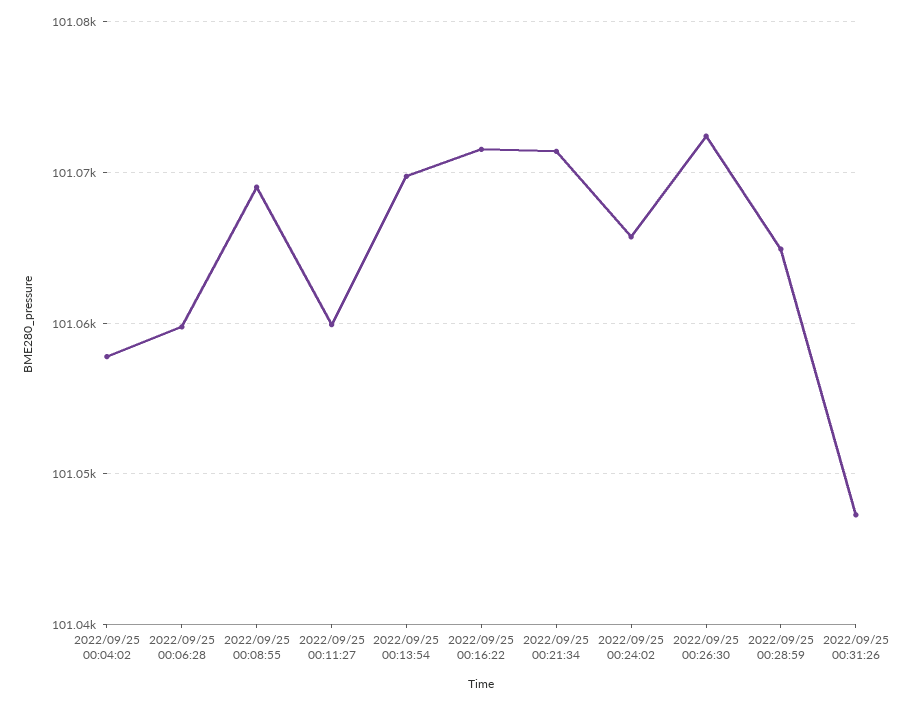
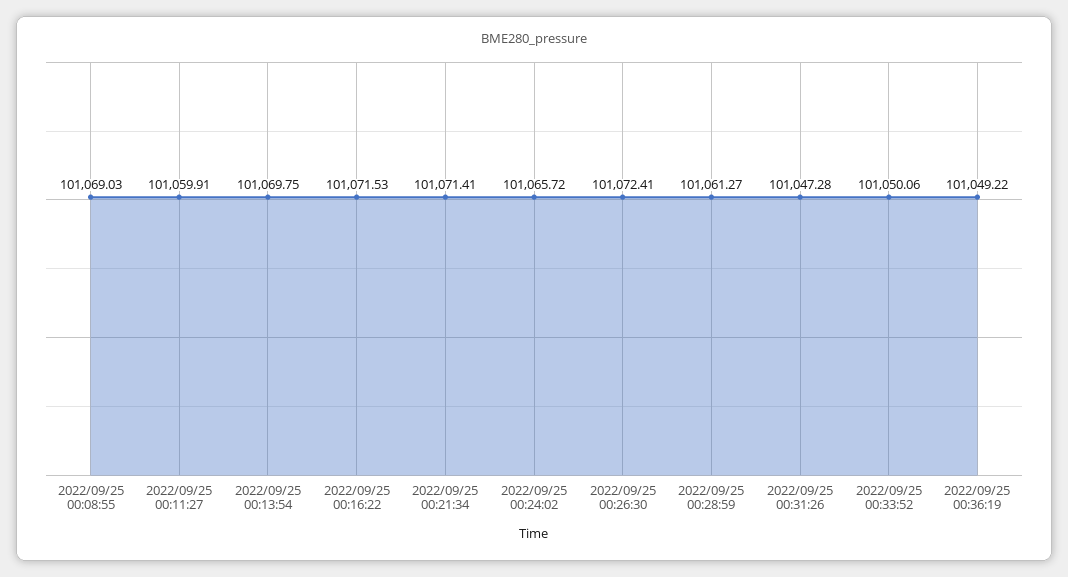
2022/09/25 00:04:02: 101058 -> none
2022/09/25 00:06:28: 101060 -> none
2022/09/25 00:28:59: 101065 -> 101061.27
2022/09/25 00:33:52: none -> 101050.06
2022/09/25 00:36:19: none -> 101049.22

